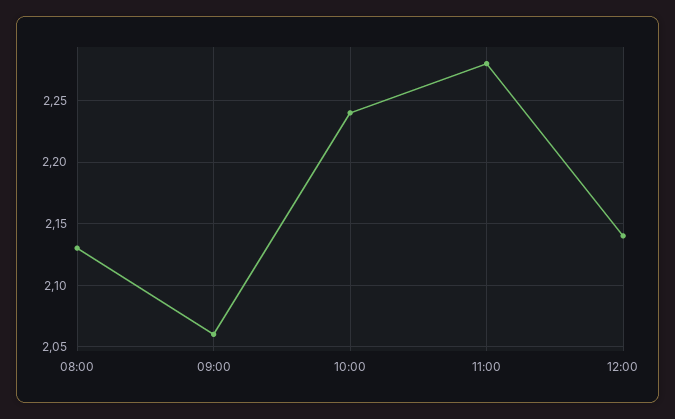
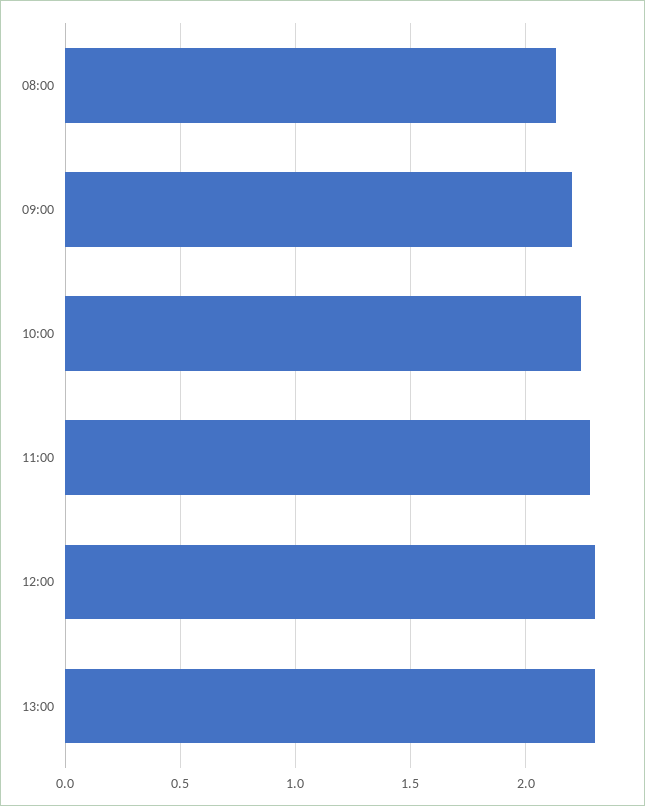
09:00: 2.06 -> 2.2
12:00: 2.14 -> 2.3
13:00: none -> 2.3

